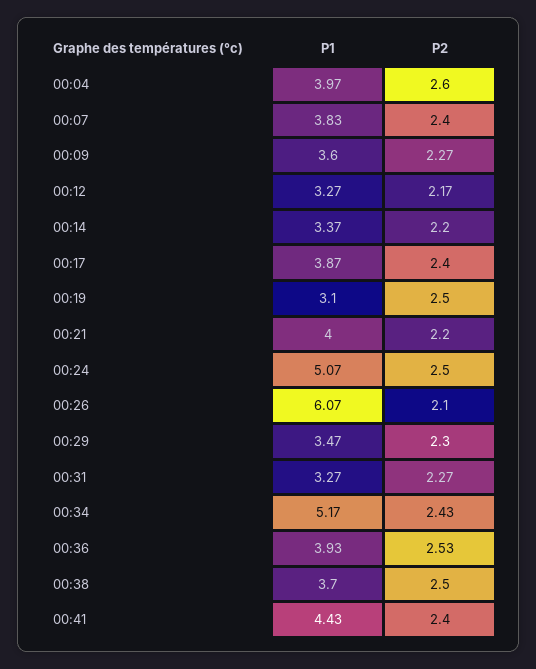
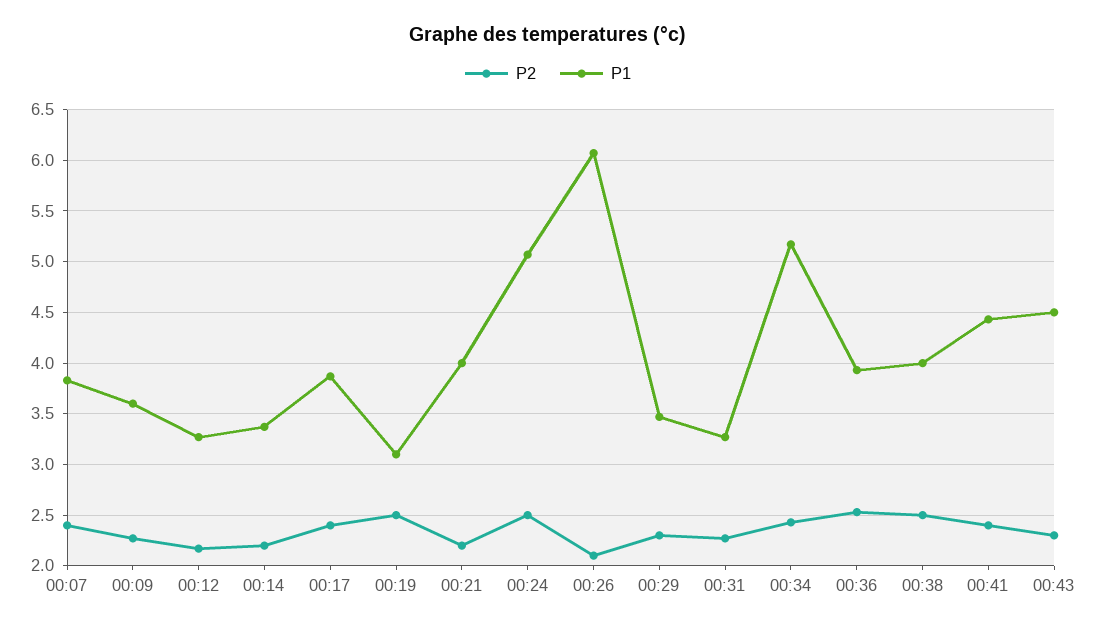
P1, 00:04: 3.97 -> none
P2, 00:04: 2.6 -> none
P1, 00:38: 3.7 -> 4
P2, 00:43: none -> 2.3
P1, 00:43: none -> 4.5

